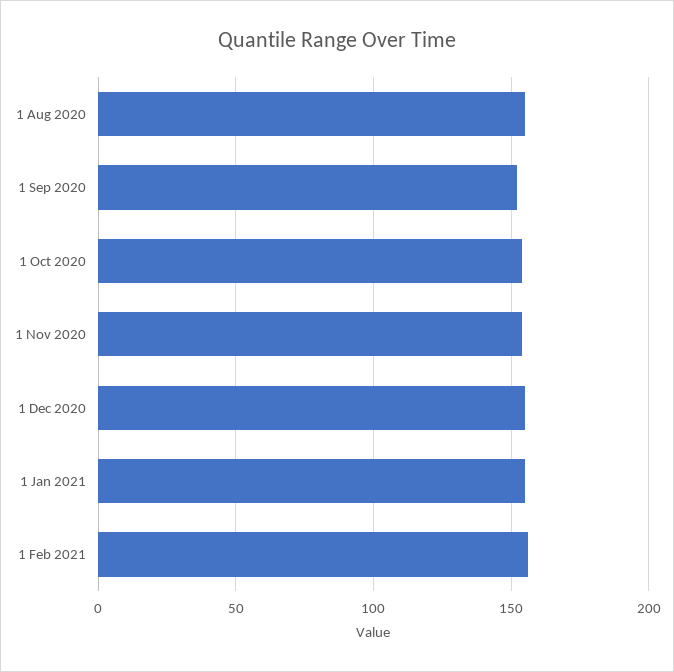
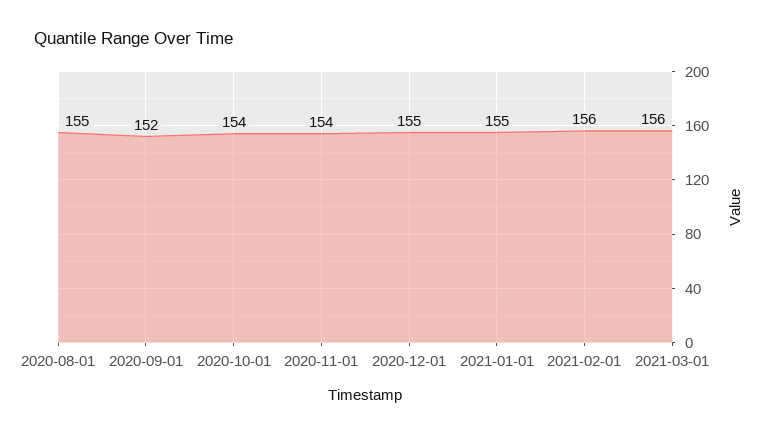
2021-03-01: none -> 156

